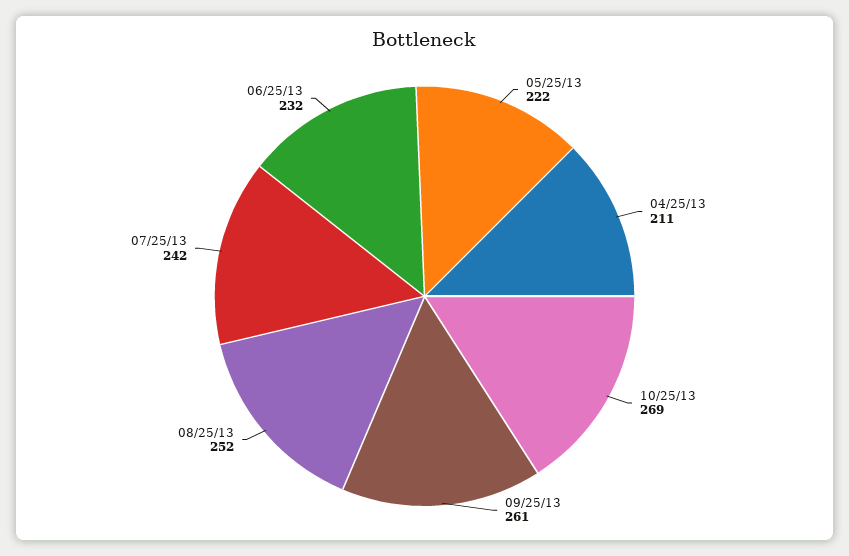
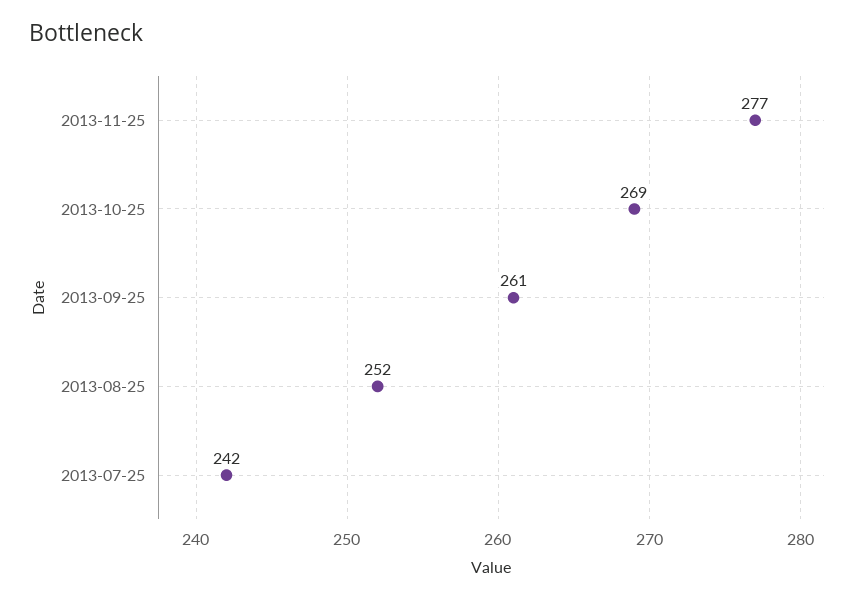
05/25/13: 222 -> none
04/25/13: 211 -> none
06/25/13: 232 -> none
2013-11-25: none -> 277

